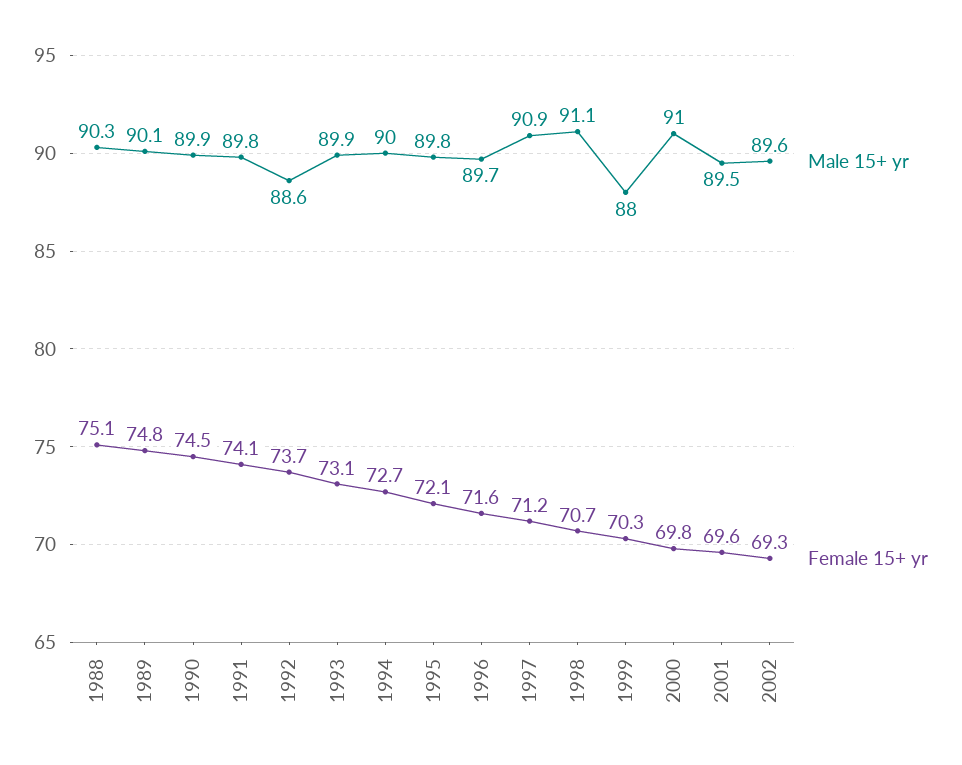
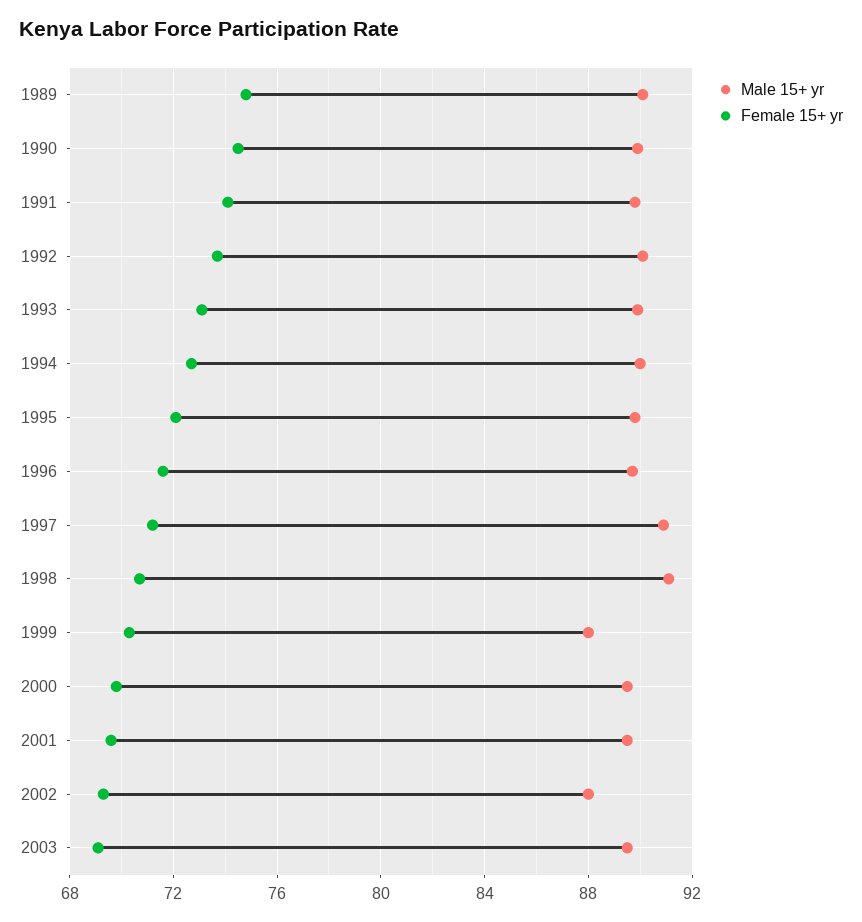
Male 15+ yr, 1988: 90.3 -> none
Female 15+ yr, 1988: 75.1 -> none
Male 15+ yr, 1992: 88.6 -> 90
Male 15+ yr, 2000: 91 -> 89.5
Male 15+ yr, 2002: 89.6 -> 88
Male 15+ yr, 2003: none -> 89.5
Female 15+ yr, 2003: none -> 69

